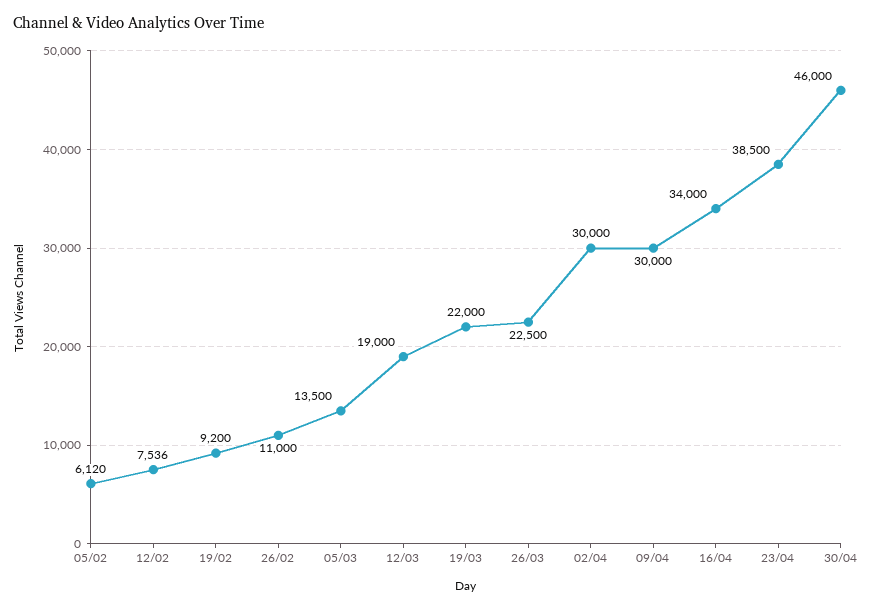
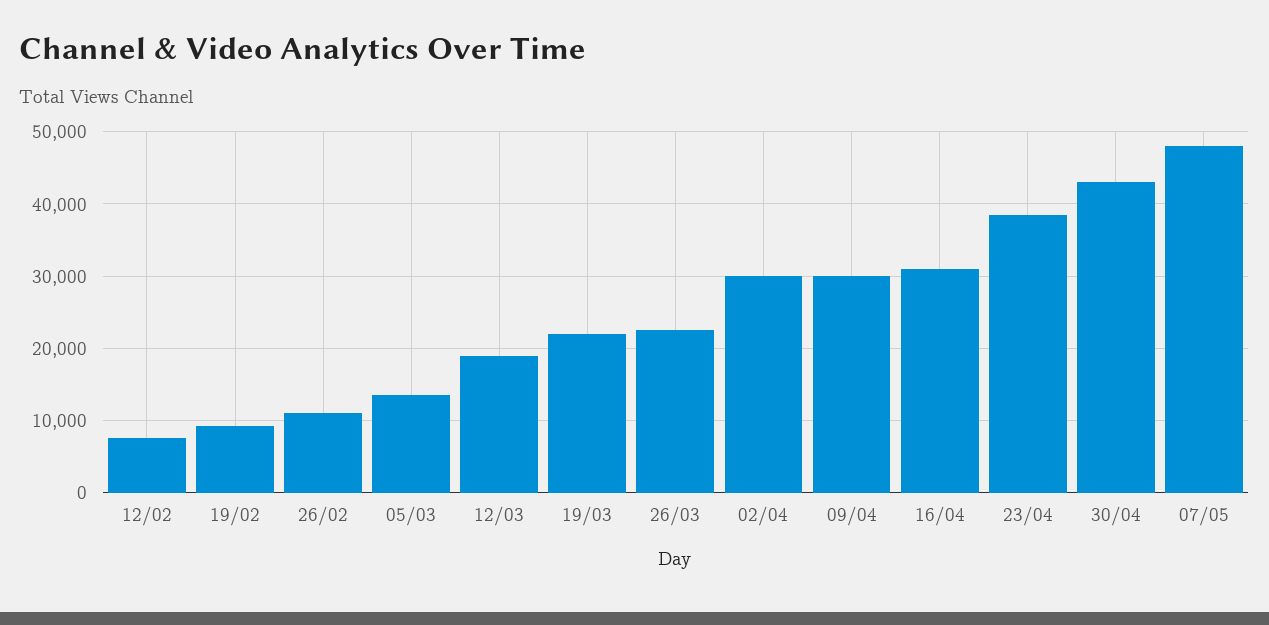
05/02: 6120 -> none
16/04: 34000 -> 31000
30/04: 46000 -> 43000
07/05: none -> 48000

